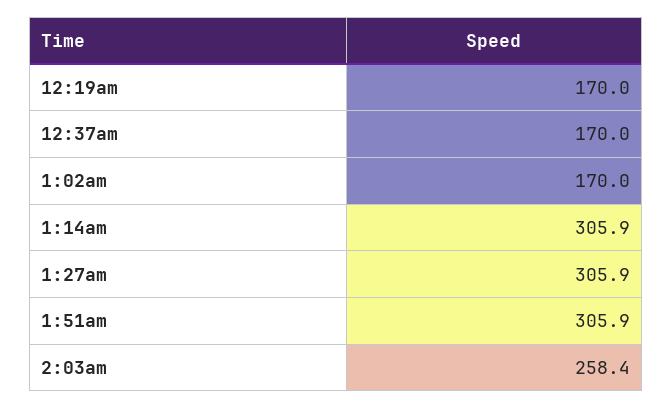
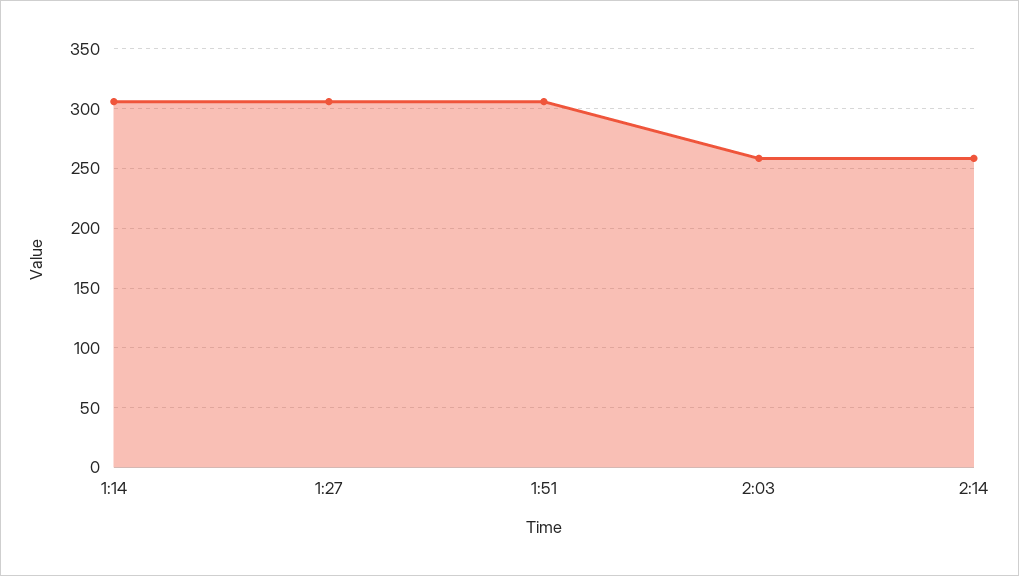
12:19am: 170 -> none
12:37am: 170 -> none
1:02am: 170 -> none
2:14: none -> 260

